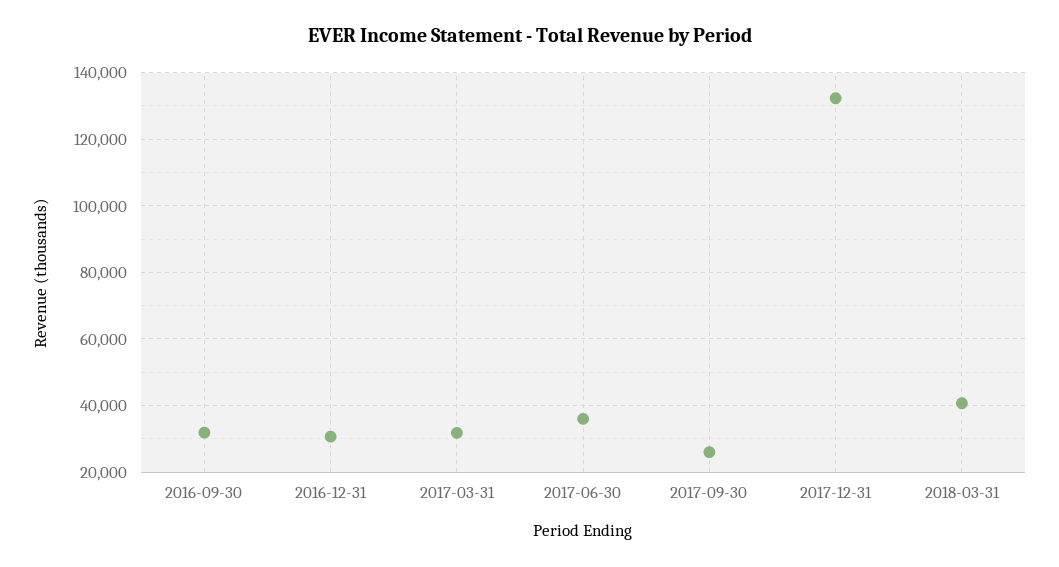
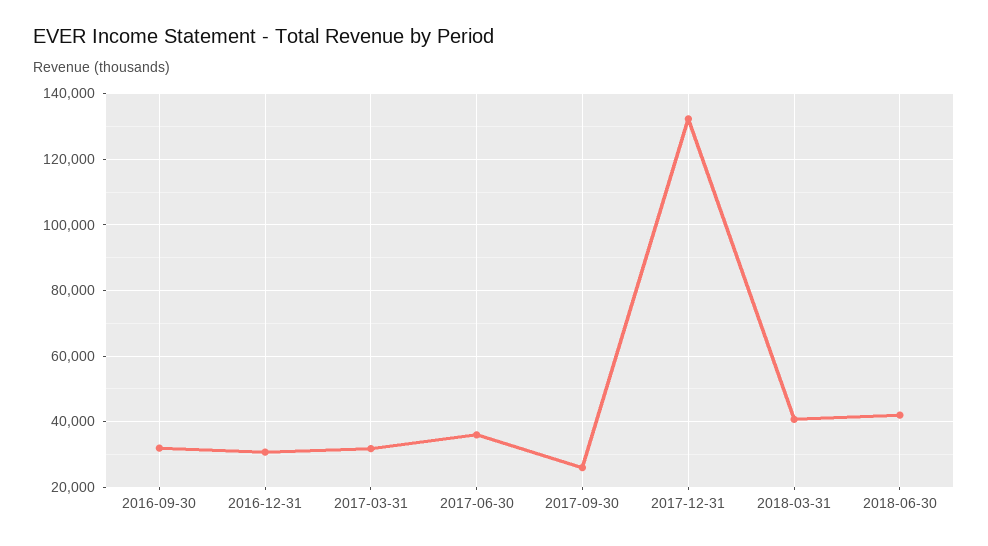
2018-06-30: none -> 42000

